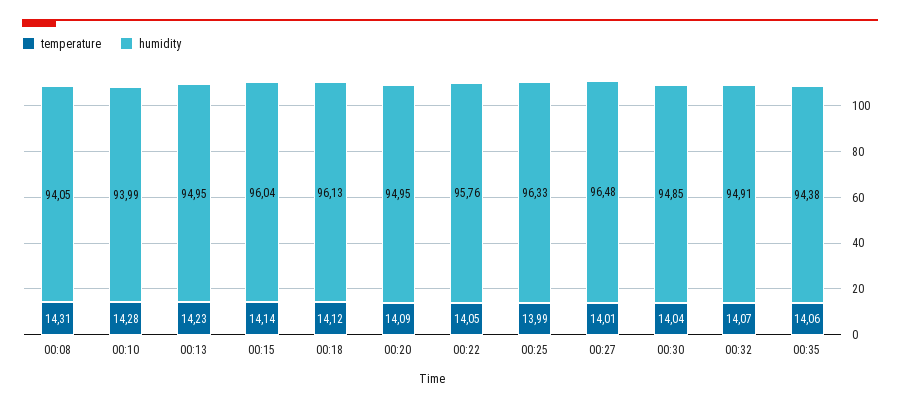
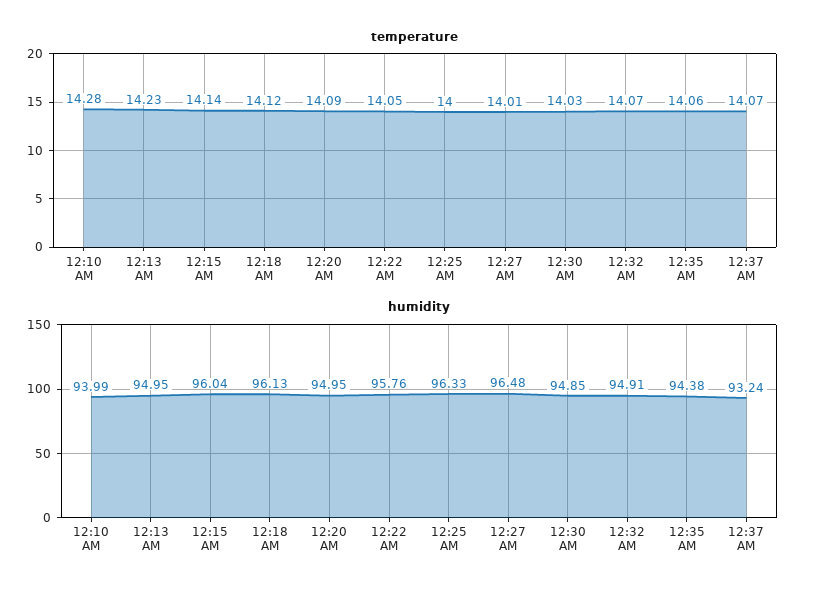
temperature, 00:08: 14.31 -> none
humidity, 00:08: 94.05 -> none
temperature, 00:25: 13.99 -> 14
temperature, 00:30: 14.04 -> 14.03
temperature, 12:37 AM: none -> 14.07
humidity, 12:37 AM: none -> 93.24

